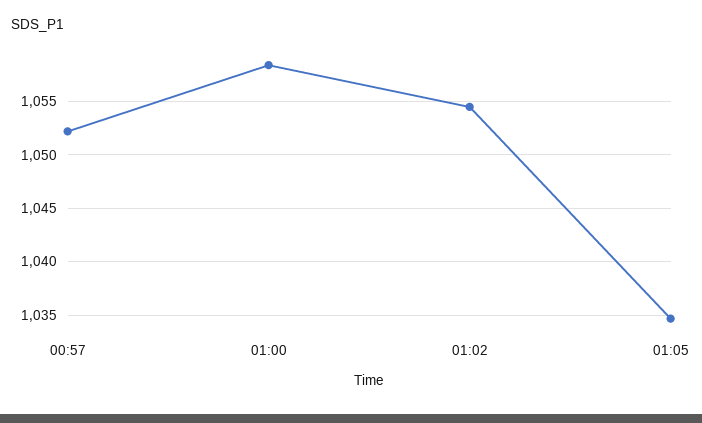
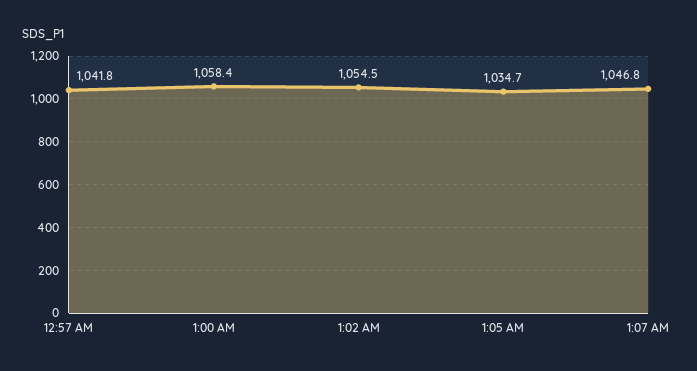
00:57: 1052 -> 1041.8
1:07 AM: none -> 1046.8

